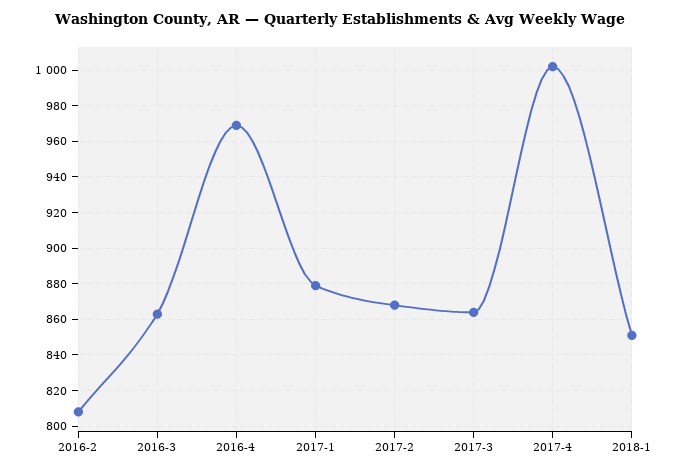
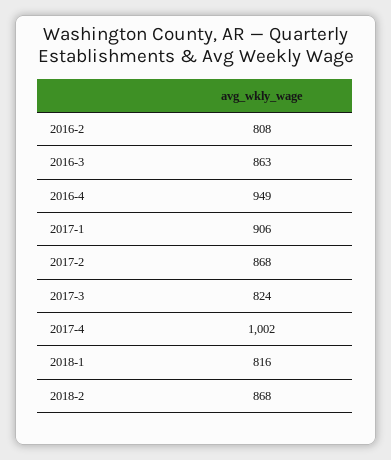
2016-4: 970 -> 949
2017-1: 880 -> 906
2017-3: 865 -> 824
2018-1: 850 -> 816
2018-2: none -> 868

